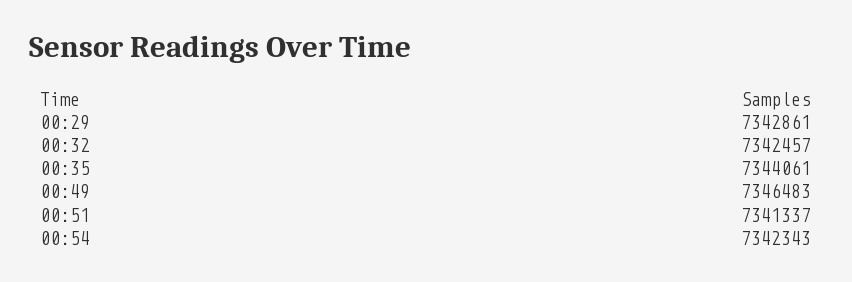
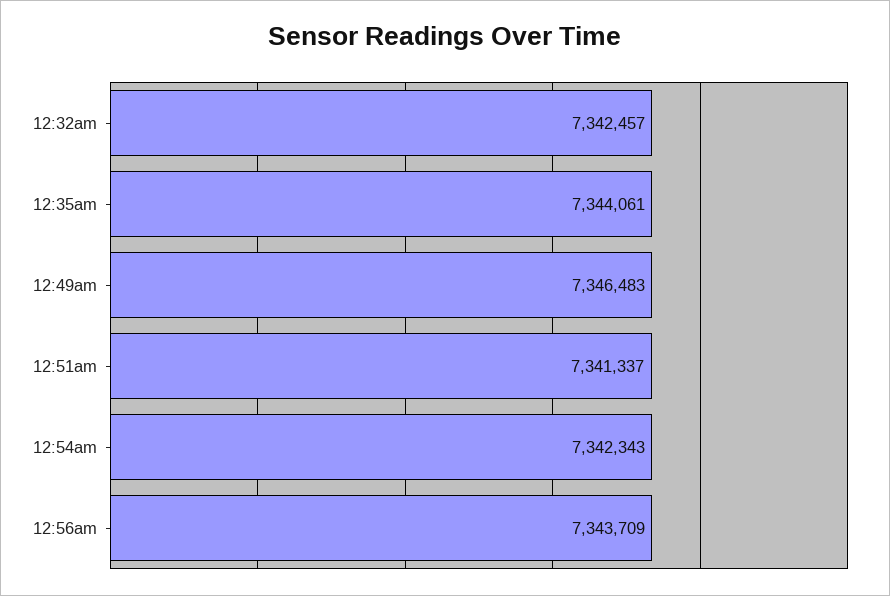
00:29: 7342861 -> none
12:56am: none -> 7343709

